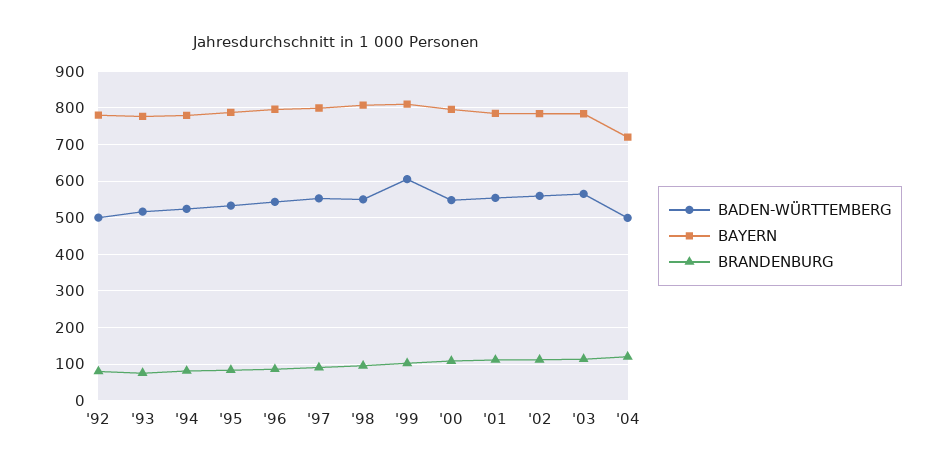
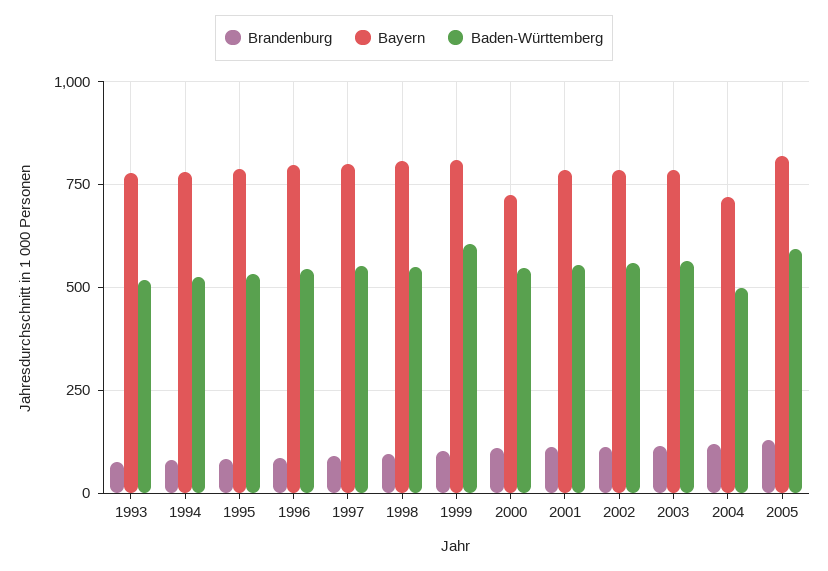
BADEN-WÜRTTEMBERG, '92: 500 -> none
BAYERN, '92: 780 -> none
BRANDENBURG, '92: 80 -> none
BAYERN, '00: 800 -> 725
BRANDENBURG, 2005: none -> 125
BAYERN, 2005: none -> 825
BADEN-WÜRTTEMBERG, 2005: none -> 600

